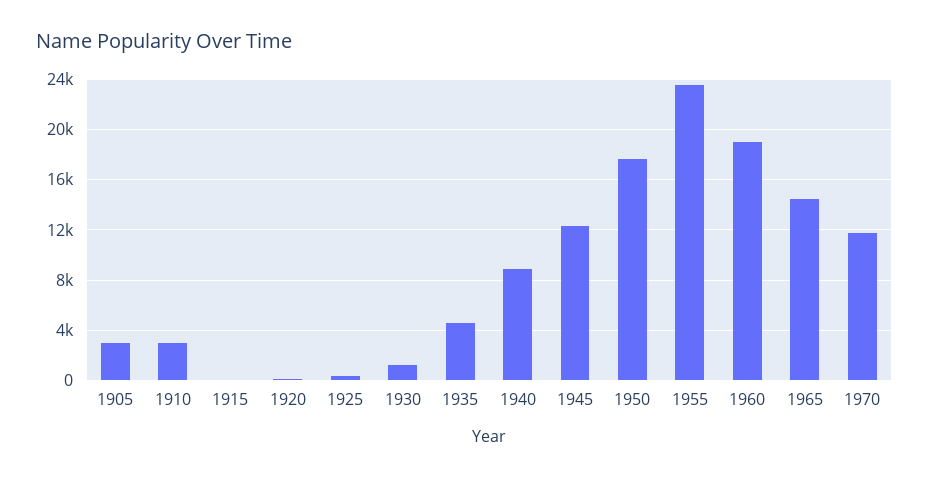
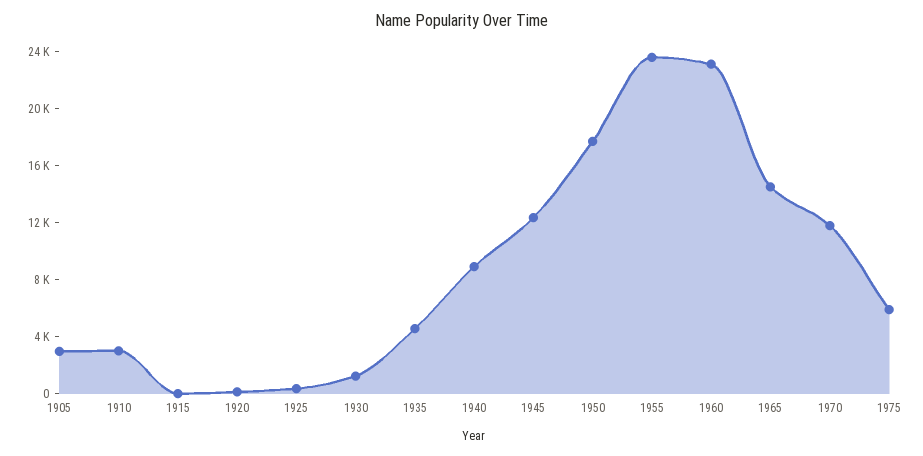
1960: 19000 -> 23000
1975: none -> 6000

